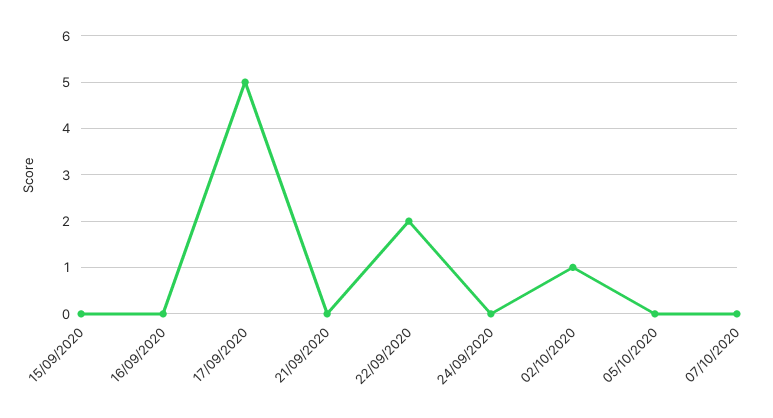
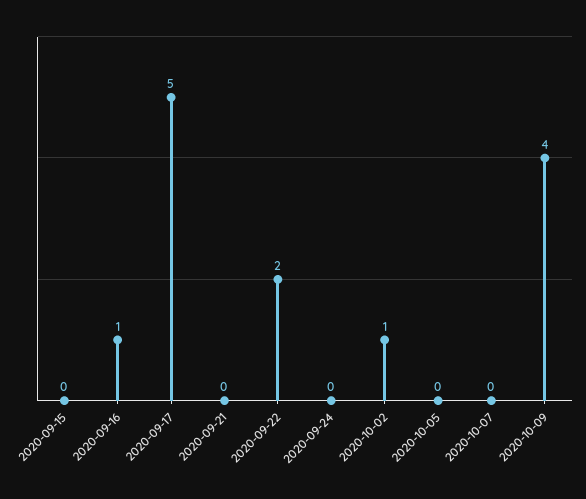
16/09/2020: 0 -> 1
2020-10-09: none -> 4

